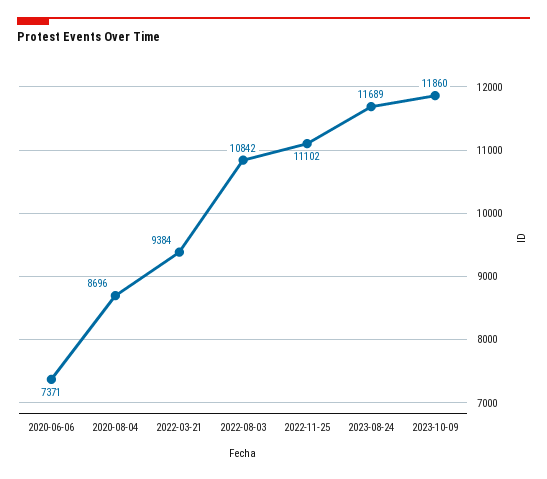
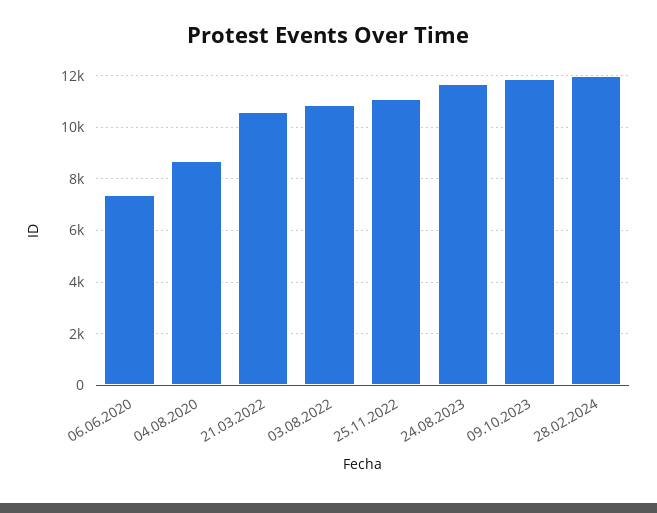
2022-03-21: 9384 -> 10500
28.02.2024: none -> 12000

